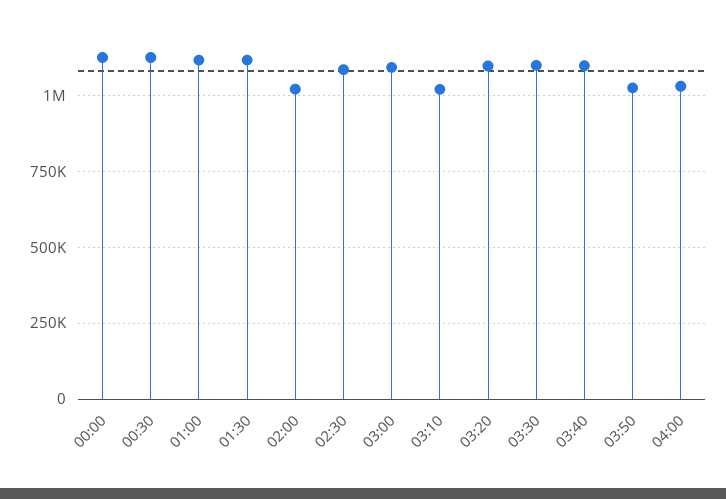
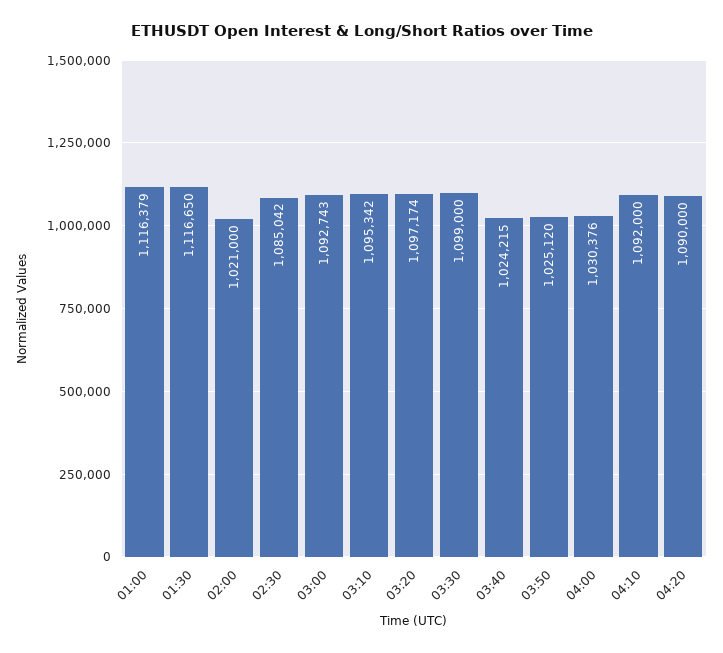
00:00: 1125000 -> none
00:30: 1125000 -> none
03:10: 1025000 -> 1095342
03:40: 1100000 -> 1024215
04:10: none -> 1092000
04:20: none -> 1090000

